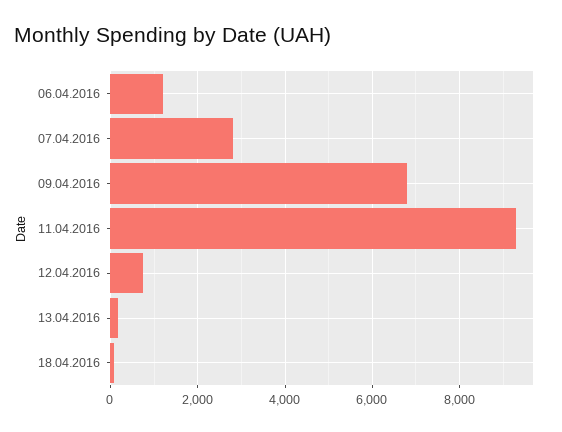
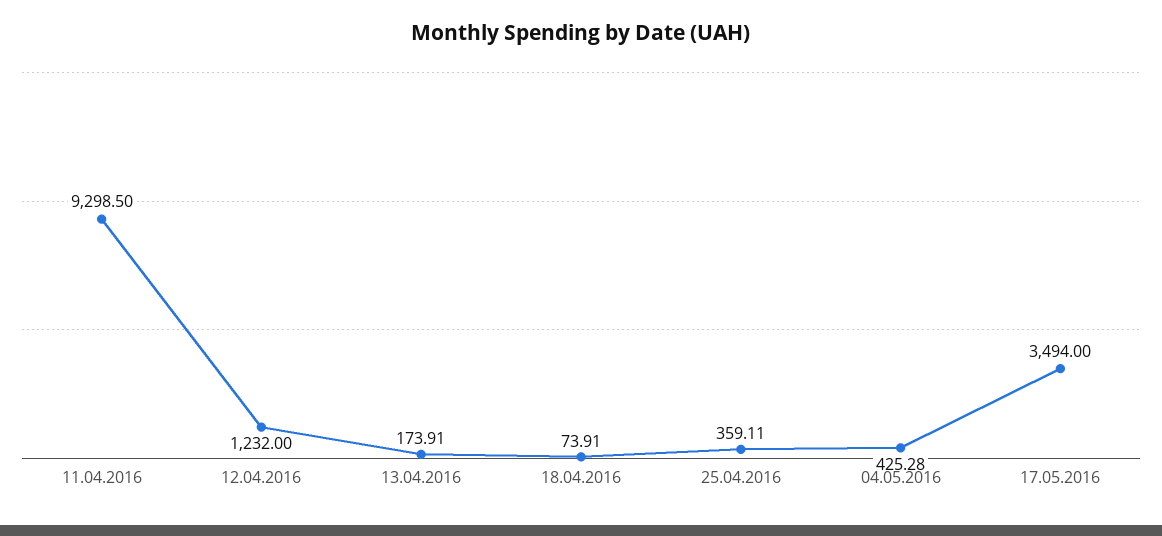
06.04.2016: 1200 -> none
07.04.2016: 2800 -> none
09.04.2016: 6800 -> none
12.04.2016: 800 -> 1232
25.04.2016: none -> 359.11
04.05.2016: none -> 425.28
17.05.2016: none -> 3494

